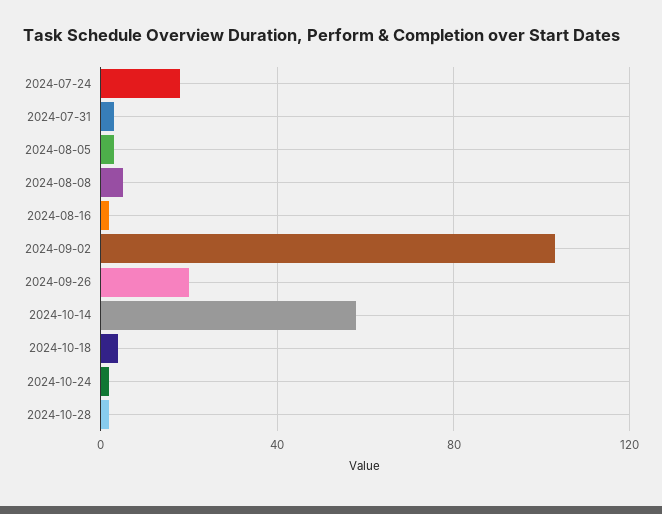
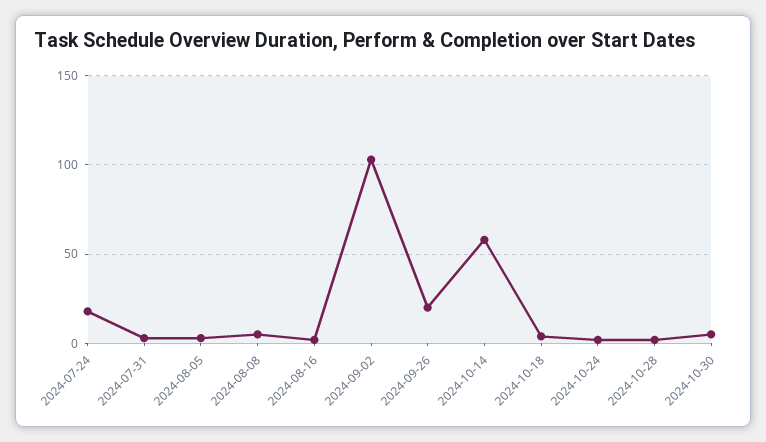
2024-10-30: none -> 5

